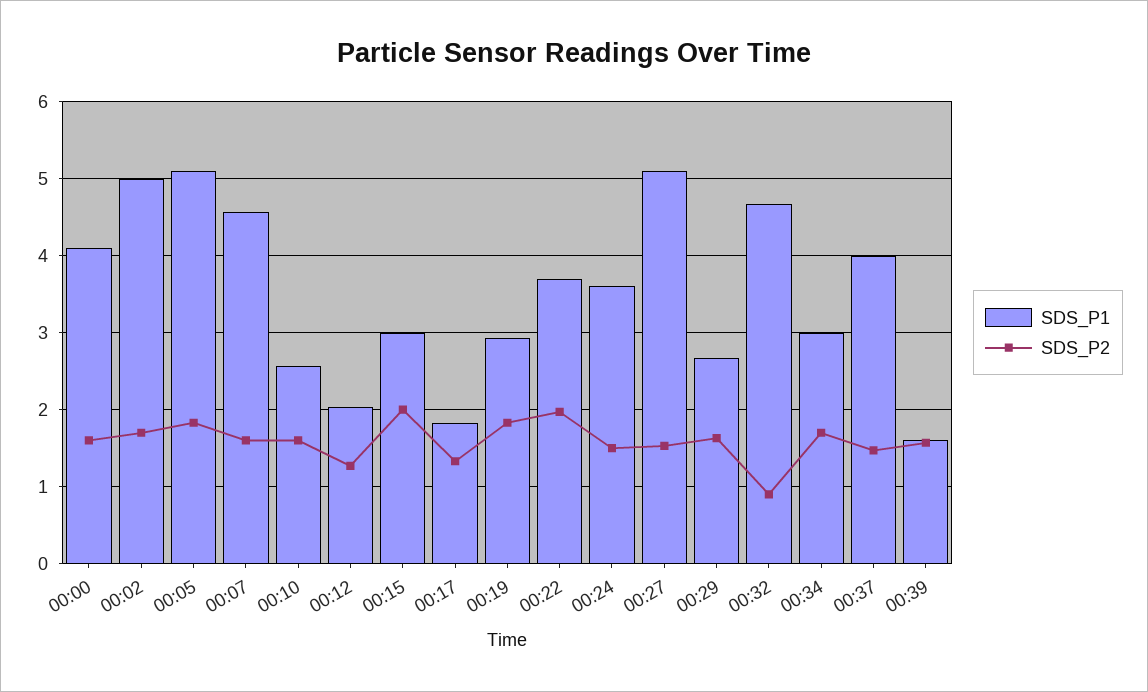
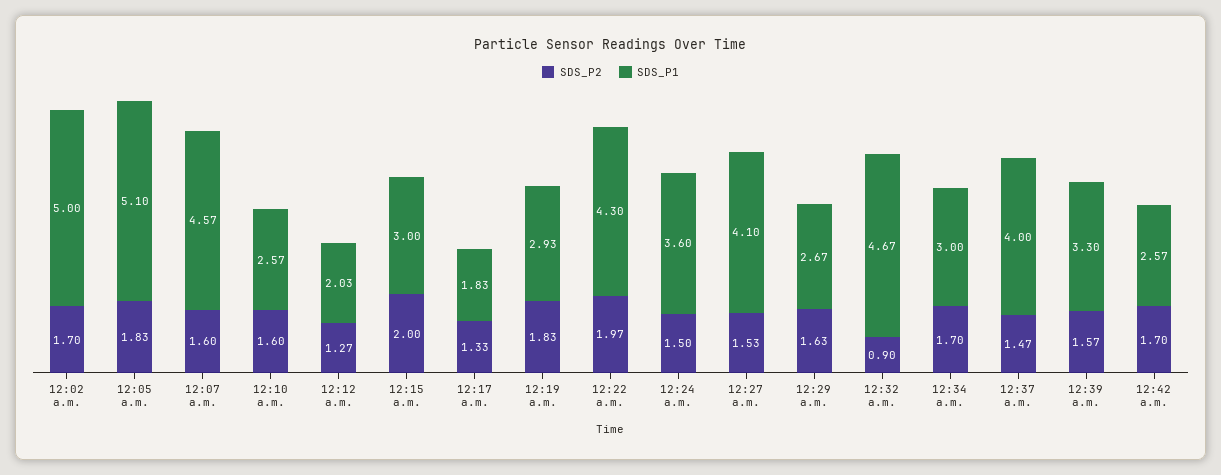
SDS_P1, 00:00: 4.1 -> none
SDS_P2, 00:00: 1.6 -> none
SDS_P1, 00:22: 3.7 -> 4.3
SDS_P1, 00:27: 5.1 -> 4.1
SDS_P1, 00:39: 1.6 -> 3.3
SDS_P2, 12:42 a.m.: none -> 1.7
SDS_P1, 12:42 a.m.: none -> 2.57

